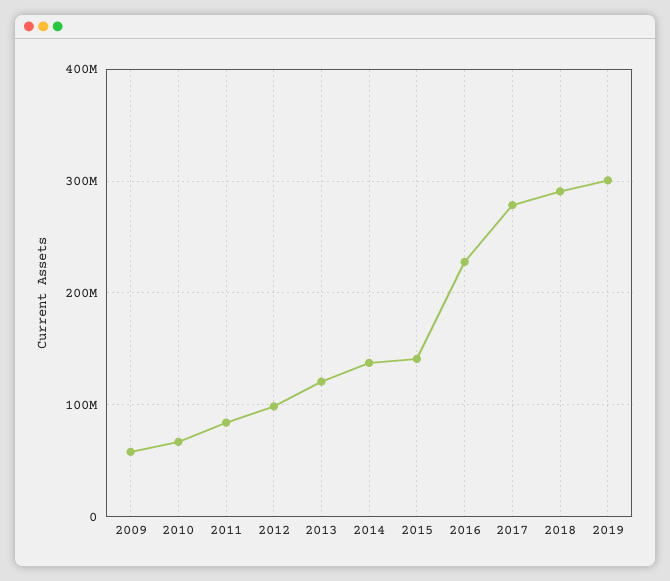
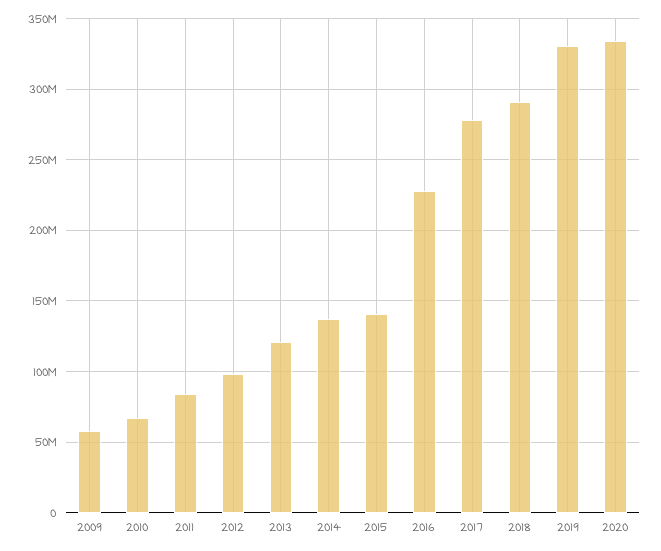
2019: 300000000 -> 330000000
2020: none -> 335000000

